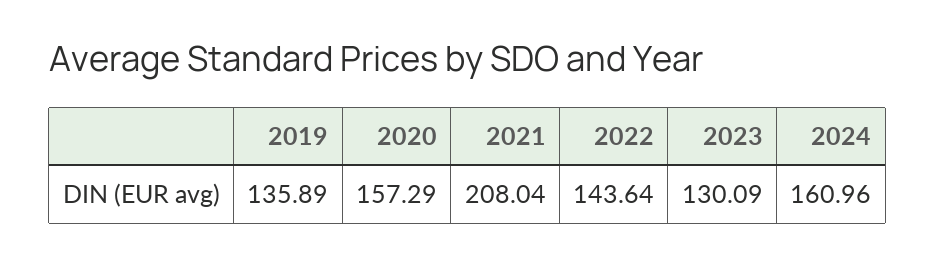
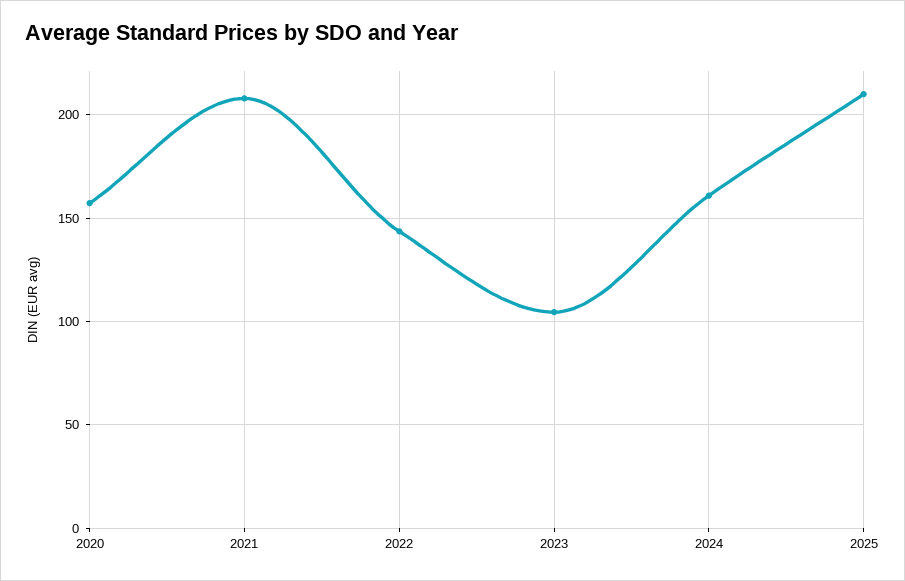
2019: 135.89 -> none
2023: 130.09 -> 105
2025: none -> 210

